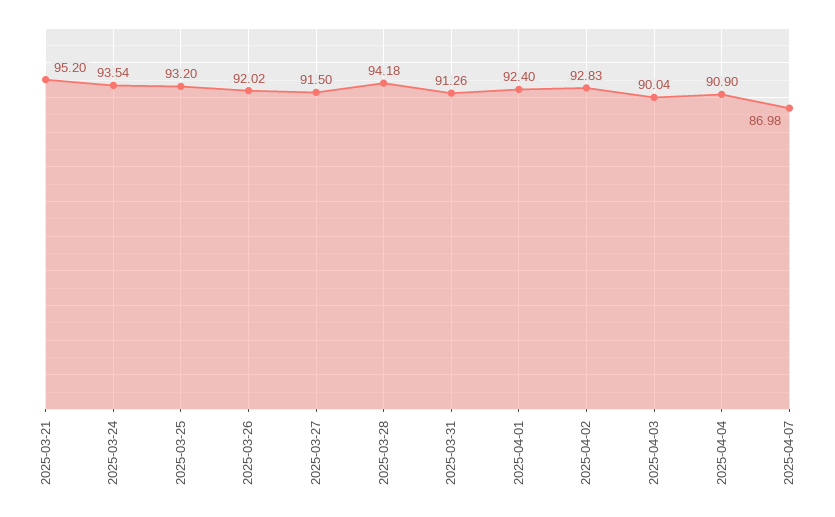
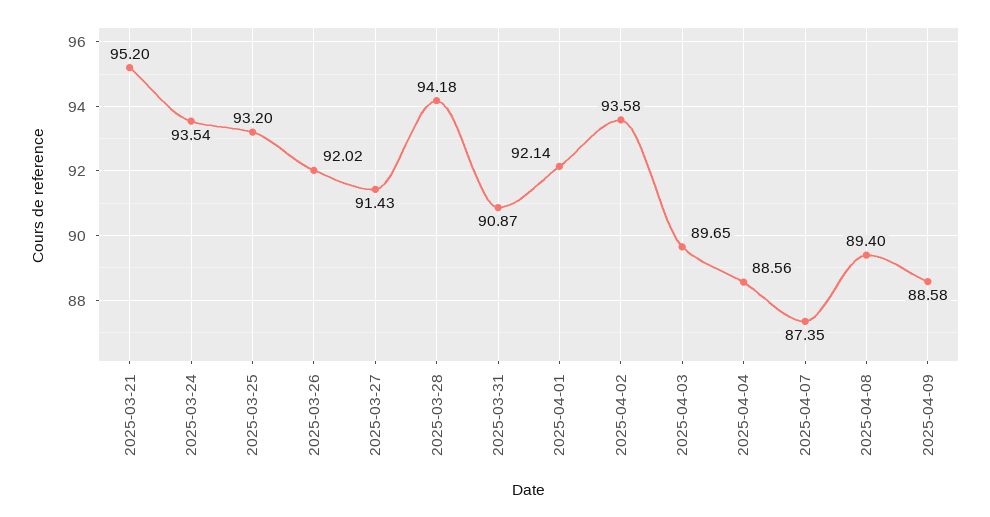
2025-03-27: 91.5 -> 91.43
2025-03-31: 91.26 -> 90.87
2025-04-01: 92.4 -> 92.14
2025-04-02: 92.83 -> 93.58
2025-04-03: 90.04 -> 89.65
2025-04-04: 90.9 -> 88.56
2025-04-07: 86.98 -> 87.35
2025-04-08: none -> 89.4
2025-04-09: none -> 88.58

